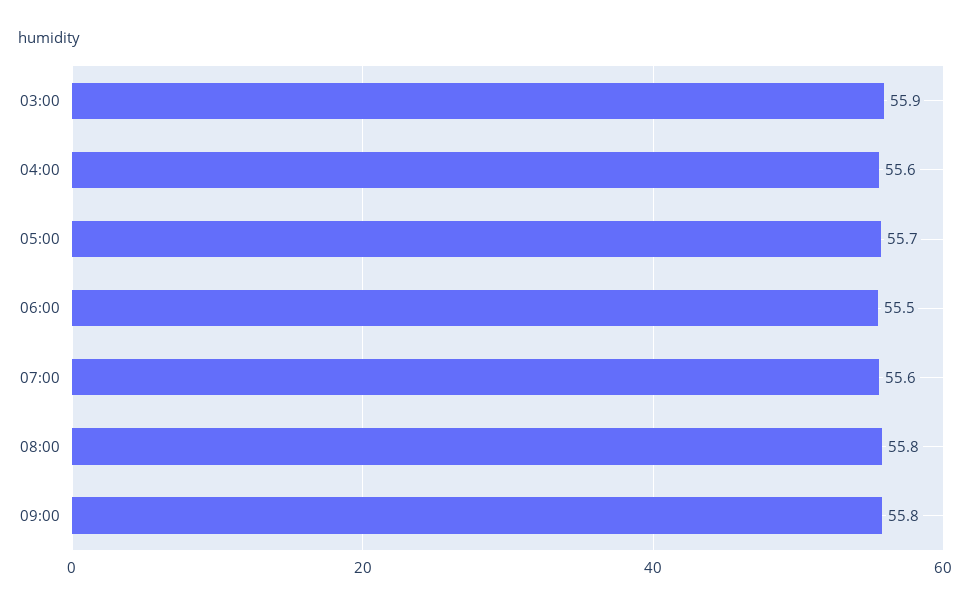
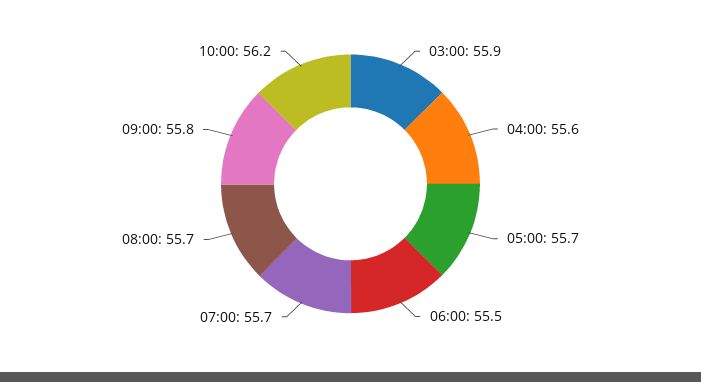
07:00: 55.6 -> 55.7
08:00: 55.8 -> 55.7
10:00: none -> 56.2

